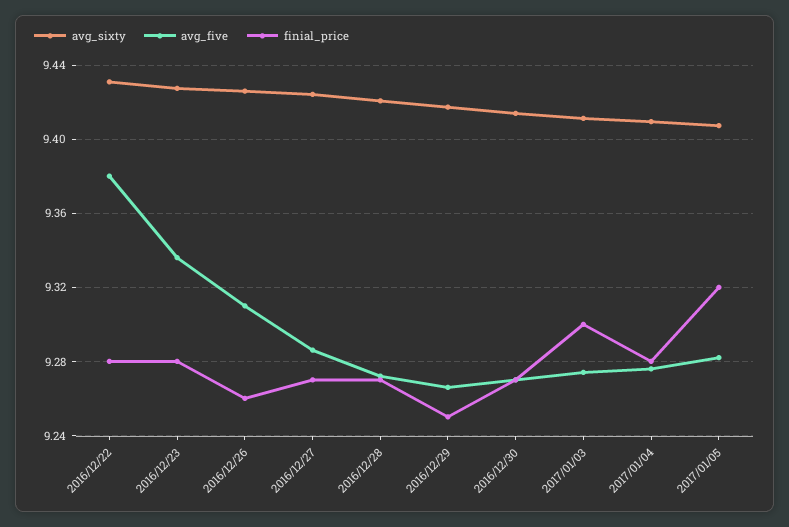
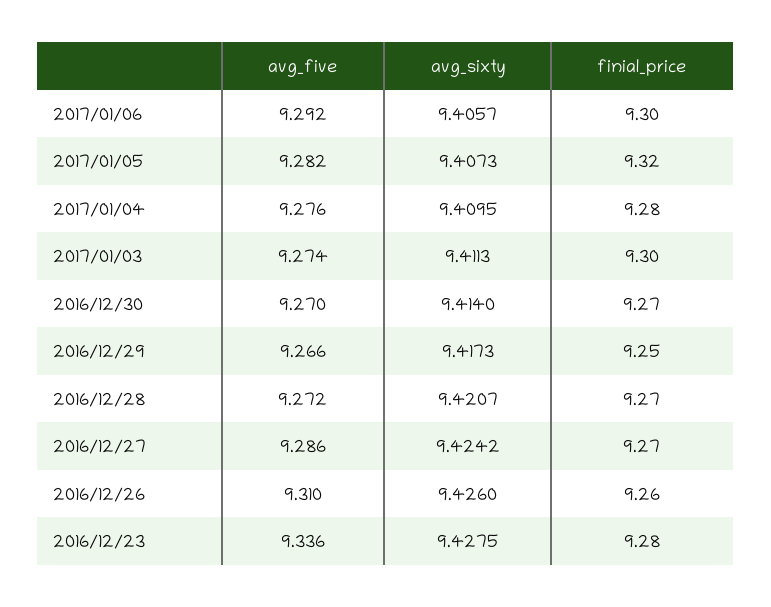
avg_sixty, 2016/12/22: 9.43 -> none
avg_five, 2016/12/22: 9.38 -> none
finial_price, 2016/12/22: 9.28 -> none
avg_five, 2017/01/06: none -> 9.292
avg_sixty, 2017/01/06: none -> 9.4057
finial_price, 2017/01/06: none -> 9.3

